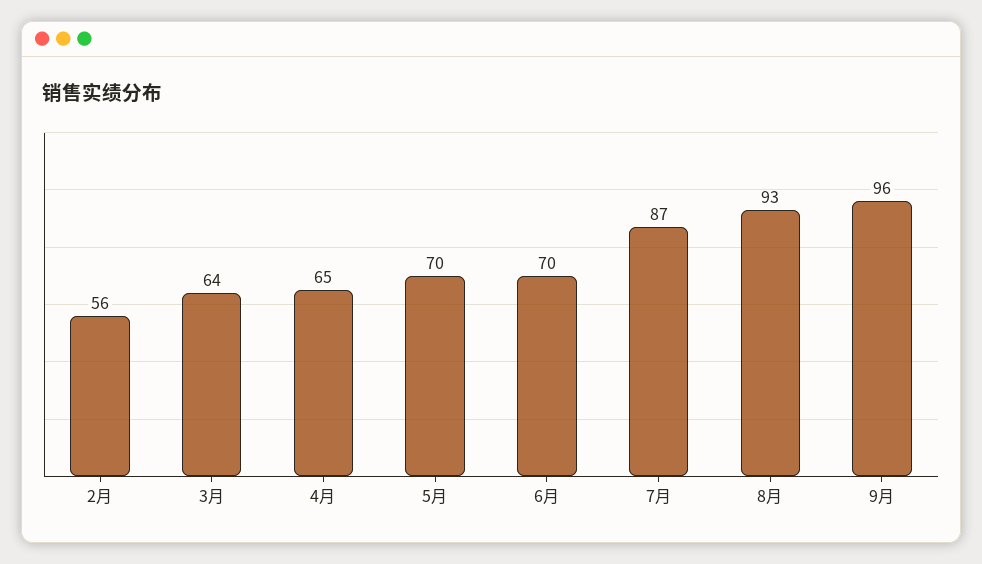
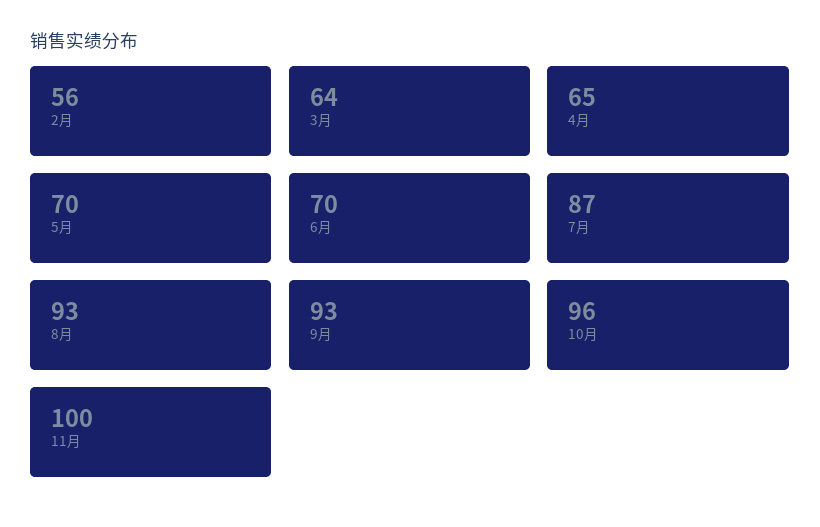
9月: 96 -> 93
10月: none -> 96
11月: none -> 100

